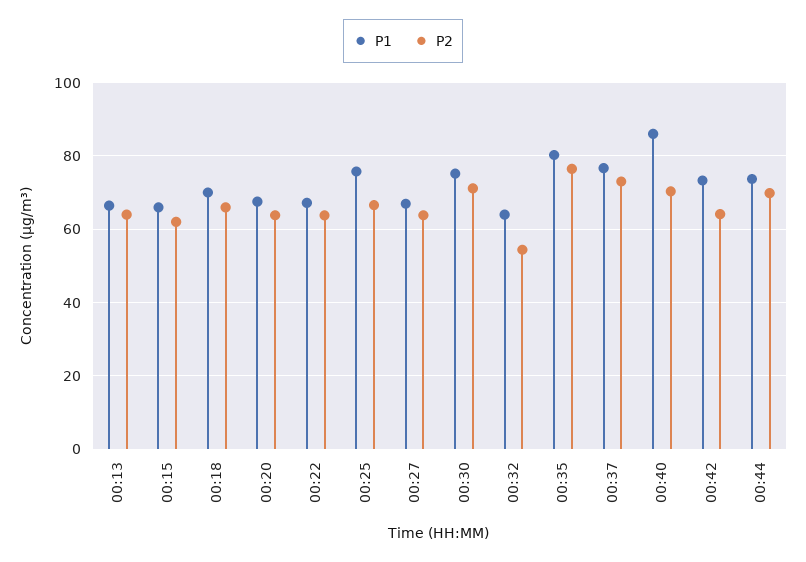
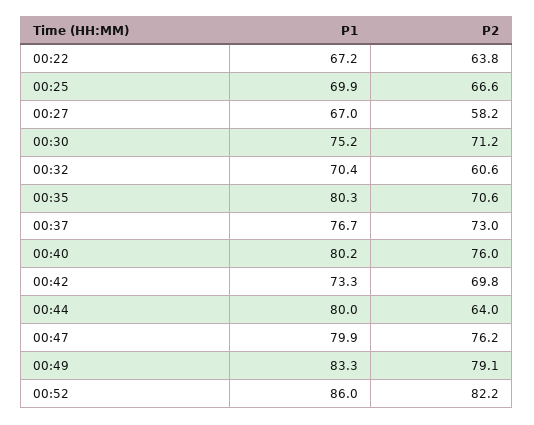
P1, 00:13: 66 -> none
P2, 00:13: 64 -> none
P1, 00:15: 66 -> none
P2, 00:15: 62 -> none
P1, 00:18: 70 -> none
P2, 00:18: 66 -> none
P1, 00:20: 68 -> none
P2, 00:20: 64 -> none
P1, 00:25: 76 -> 69.9
P2, 00:27: 64 -> 58.2
P1, 00:32: 64 -> 70.4
P2, 00:32: 54 -> 60.6
P2, 00:35: 76 -> 70.6
P1, 00:40: 86 -> 80.2
P2, 00:40: 70 -> 76
P2, 00:42: 64 -> 69.8
P1, 00:44: 74 -> 80
P2, 00:44: 70 -> 64
P1, 00:47: none -> 79.9
P2, 00:47: none -> 76.2
P1, 00:49: none -> 83.3
P2, 00:49: none -> 79.1
P1, 00:52: none -> 86
P2, 00:52: none -> 82.2

